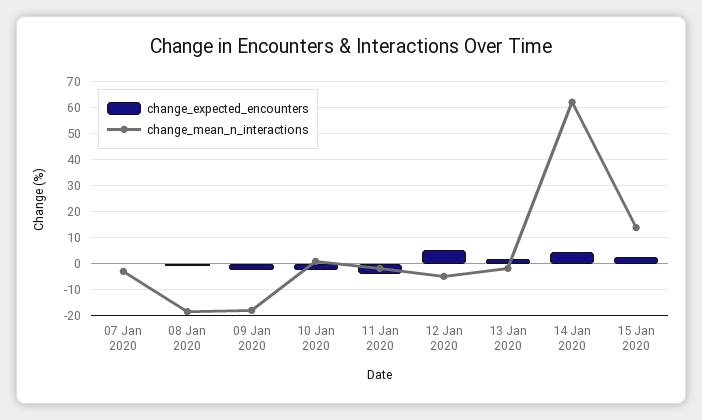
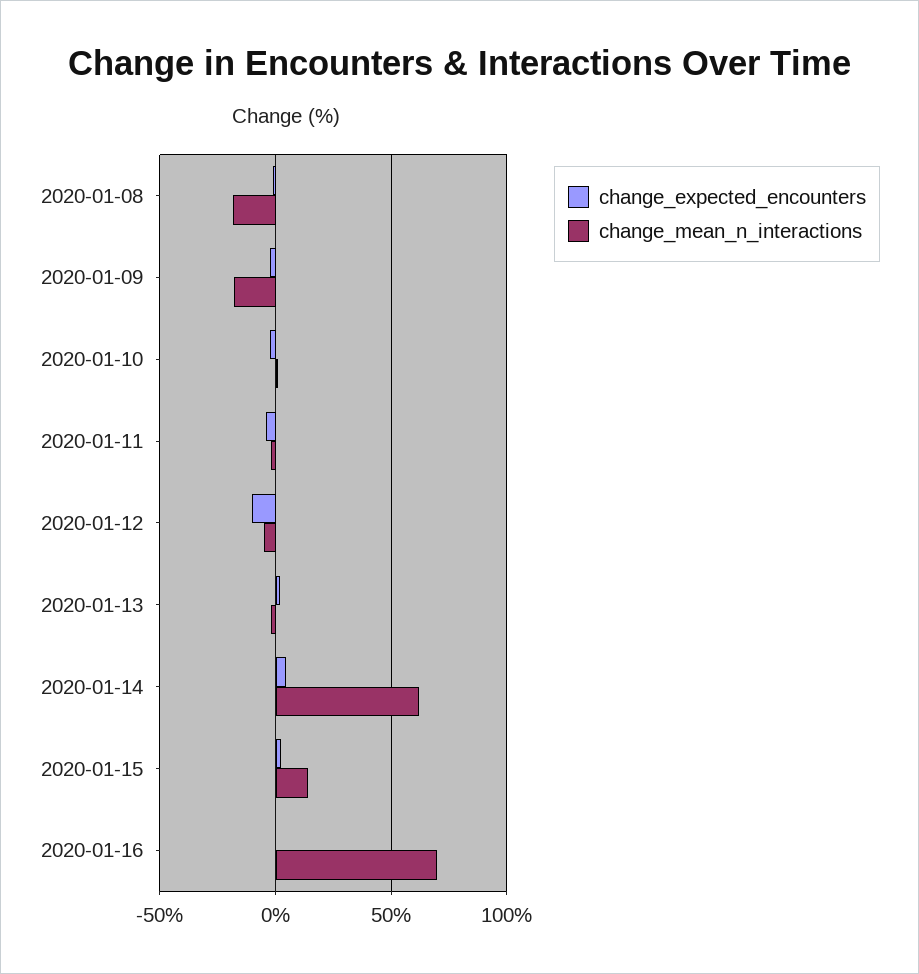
change_expected_encounters, 07 Jan 2020: 0 -> none
change_mean_n_interactions, 07 Jan 2020: -2.5 -> none
change_expected_encounters, 12 Jan 2020: 5 -> -10
change_expected_encounters, 2020-01-16: none -> 0
change_mean_n_interactions, 2020-01-16: none -> 70

